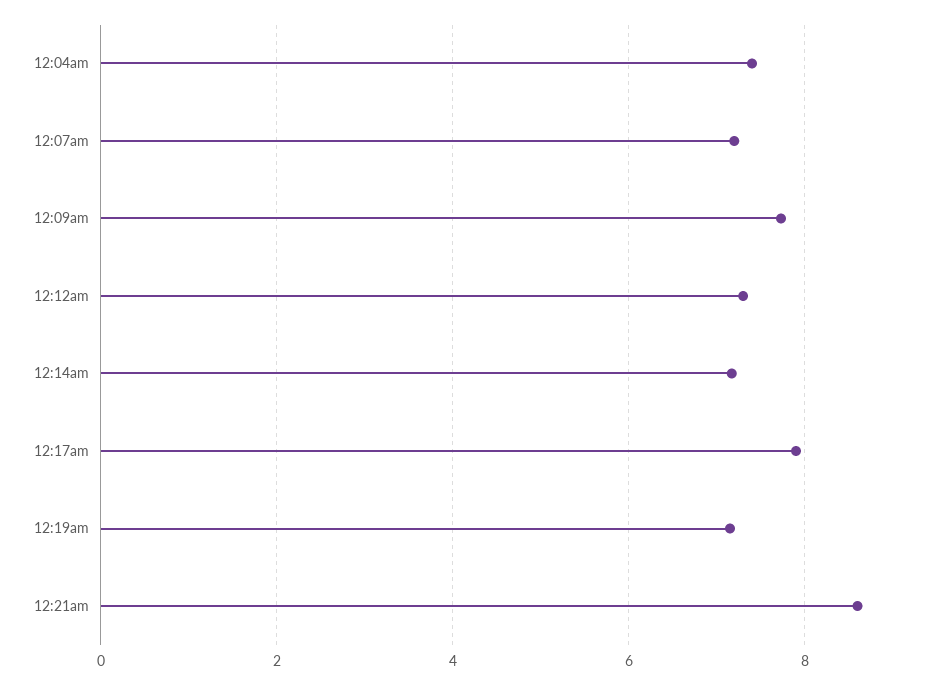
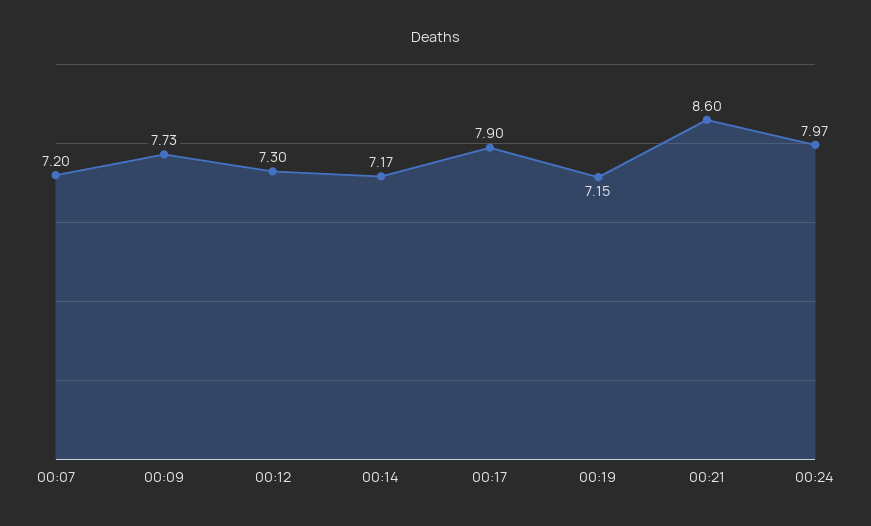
12:04am: 7.4 -> none
00:24: none -> 7.97

